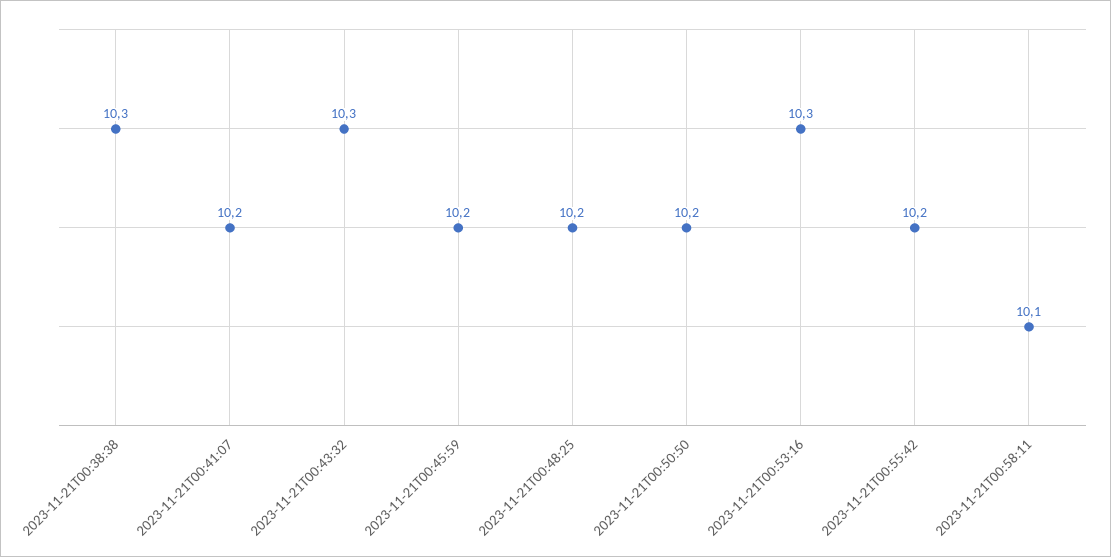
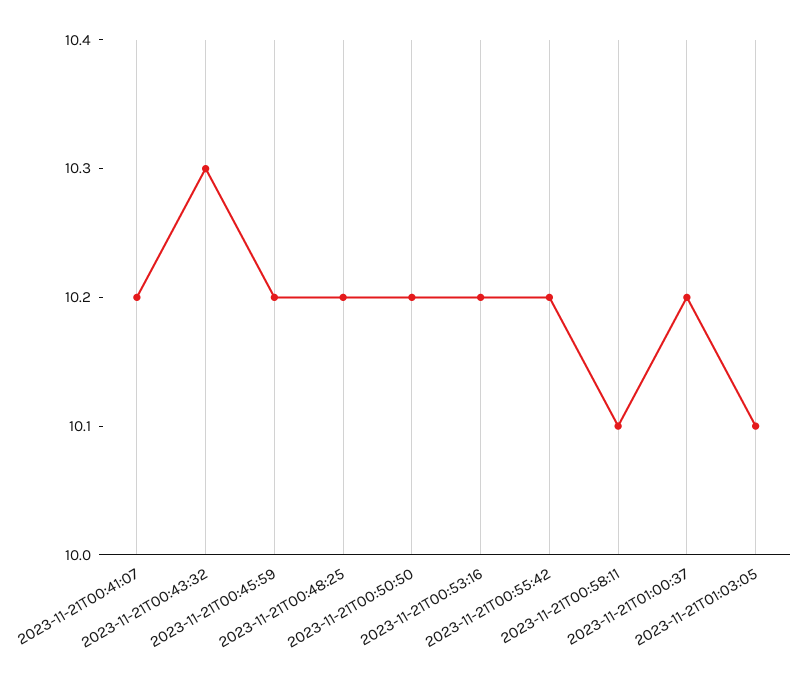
2023-11-21T00:38:38: 10.3 -> none
2023-11-21T00:53:16: 10.3 -> 10.2
2023-11-21T01:00:37: none -> 10.2
2023-11-21T01:03:05: none -> 10.1

